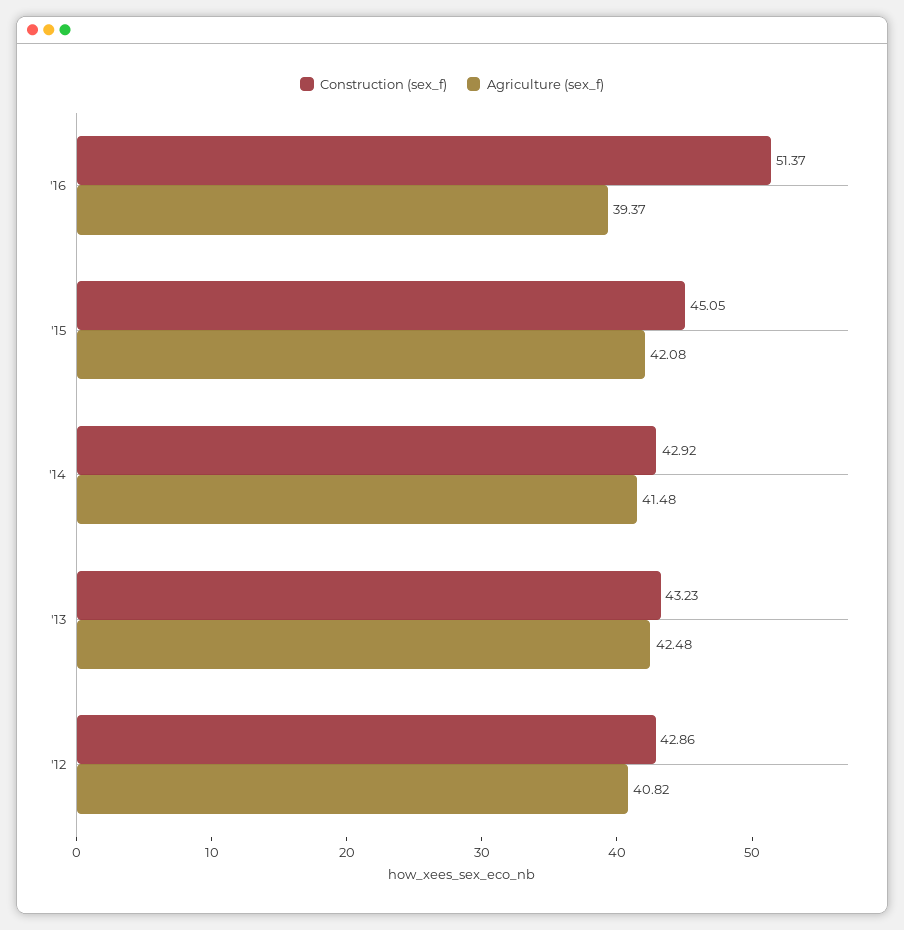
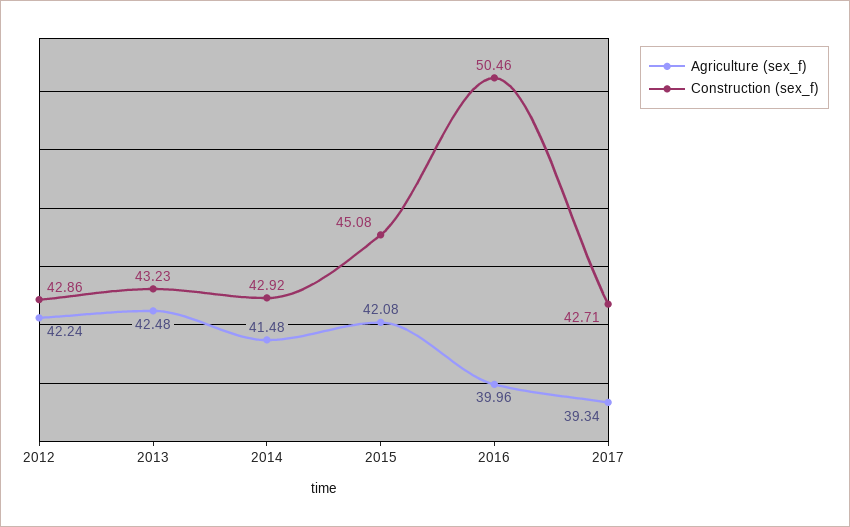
Construction (sex_f), '16: 51.37 -> 50.46
Agriculture (sex_f), '16: 39.37 -> 39.96
Construction (sex_f), '15: 45.05 -> 45.08
Agriculture (sex_f), '12: 40.82 -> 42.24
Agriculture (sex_f), 2017: none -> 39.34
Construction (sex_f), 2017: none -> 42.71

